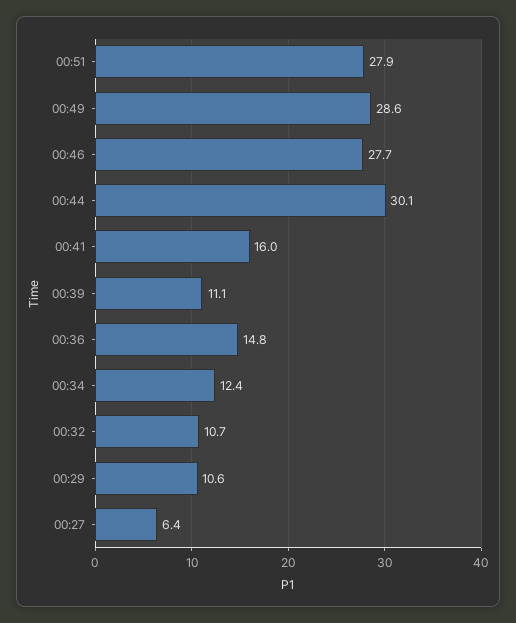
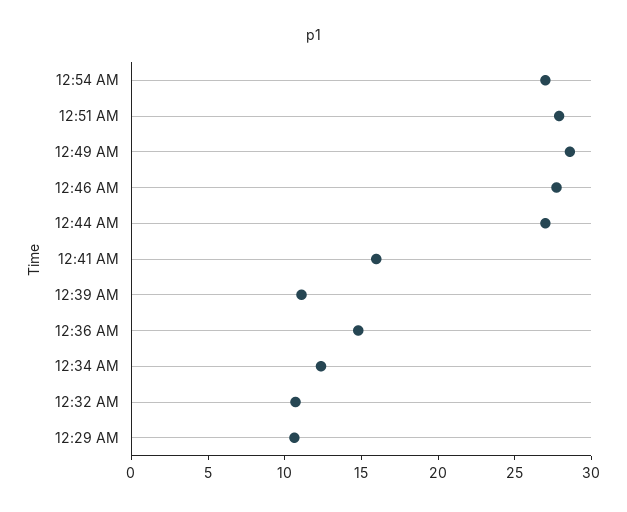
00:44: 30.1 -> 27
00:27: 6.4 -> none
12:54 AM: none -> 27

